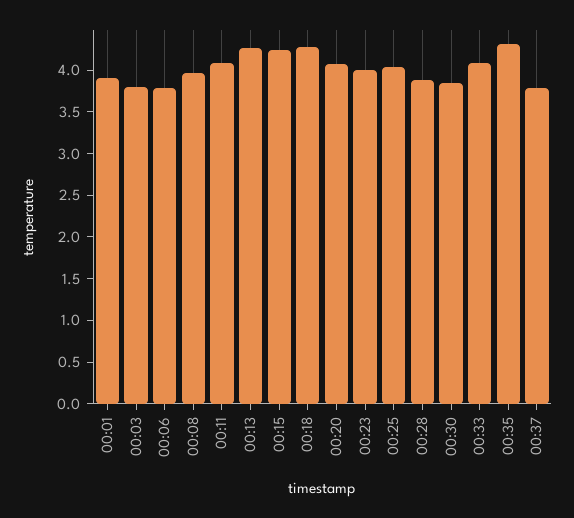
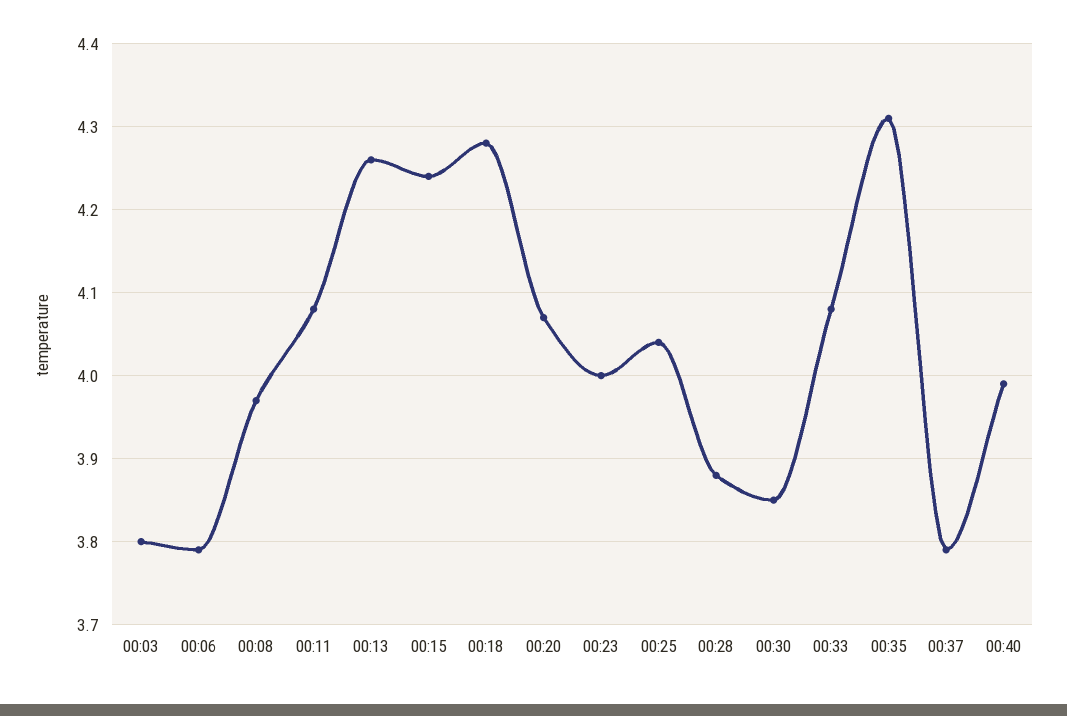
00:01: 3.9 -> none
00:40: none -> 3.99

